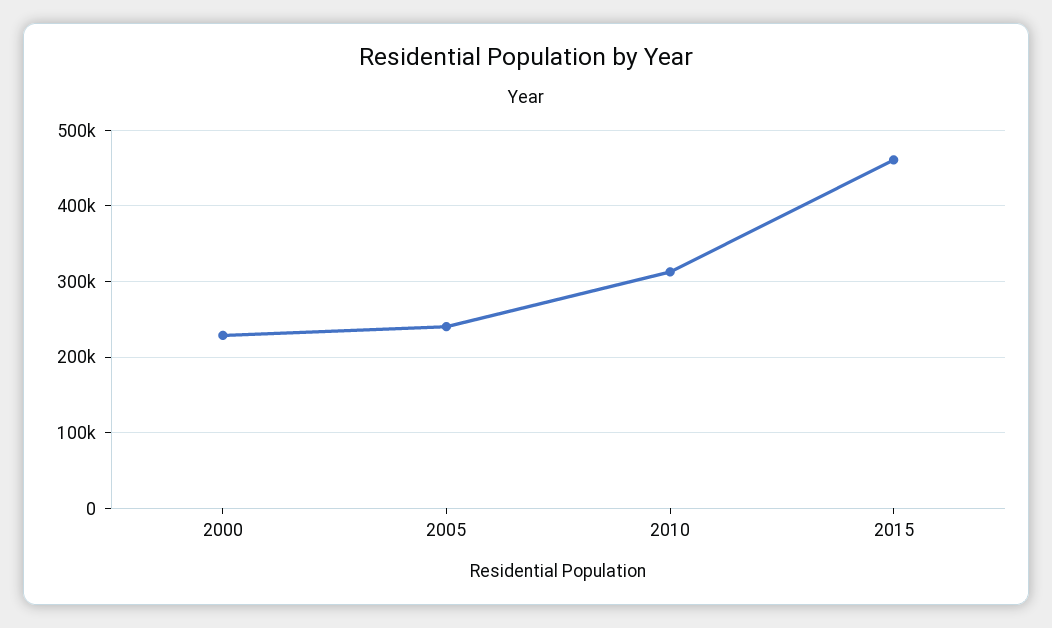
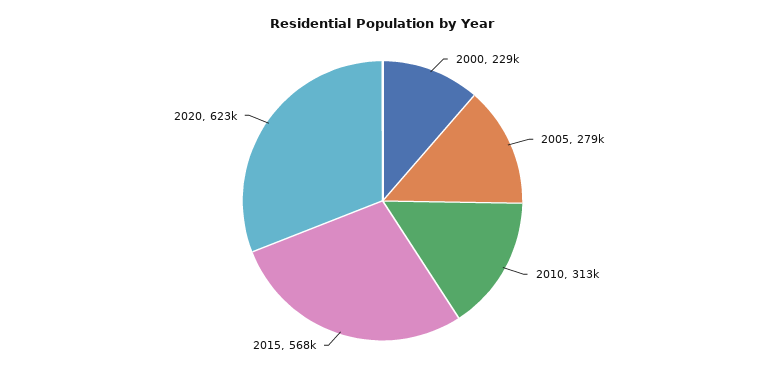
2005: 240000 -> 279000
2015: 460000 -> 568000
2020: none -> 623000

